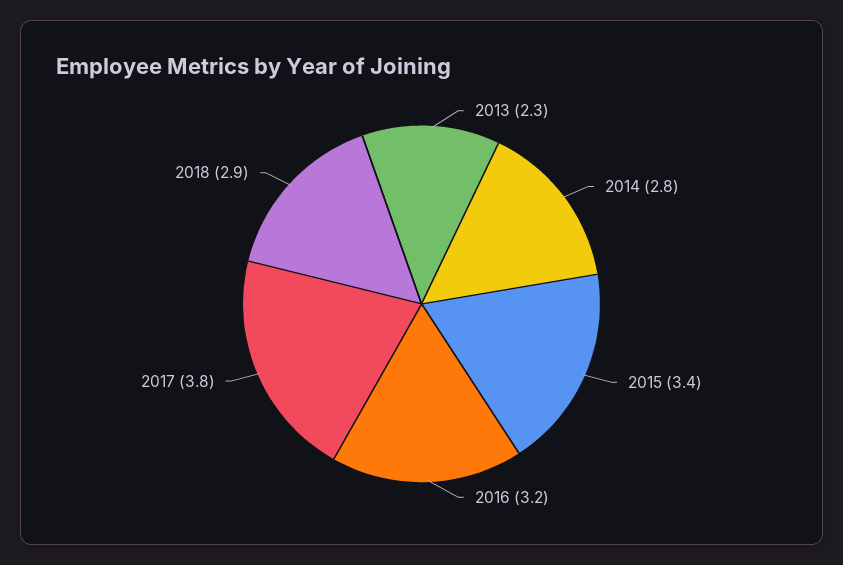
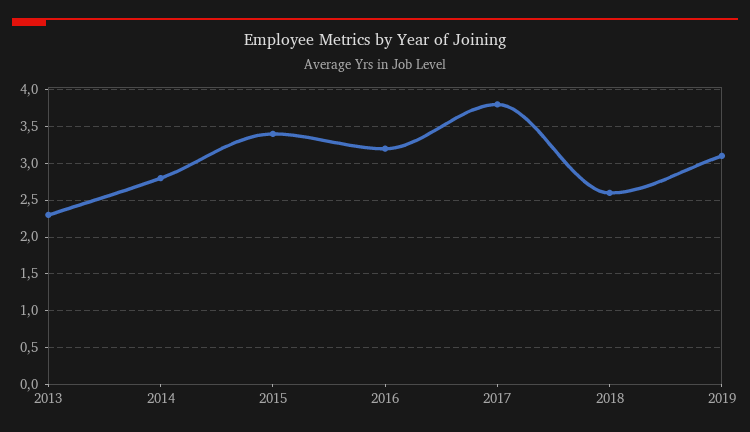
2018: 2.9 -> 2.6
2019: none -> 3.1

